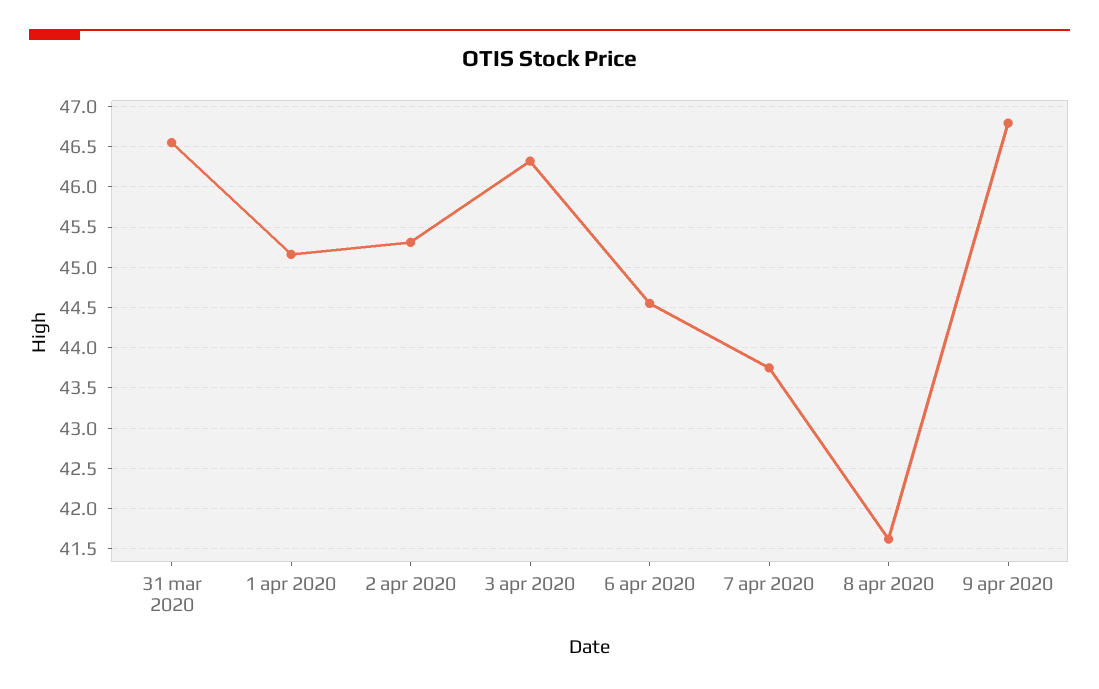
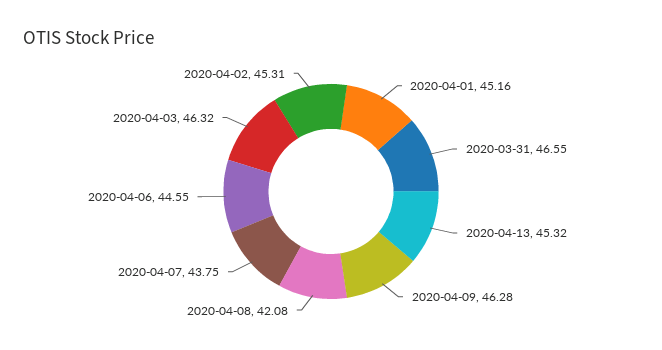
8 apr 2020: 41.6 -> 42.08
9 apr 2020: 46.8 -> 46.28
2020-04-13: none -> 45.32

